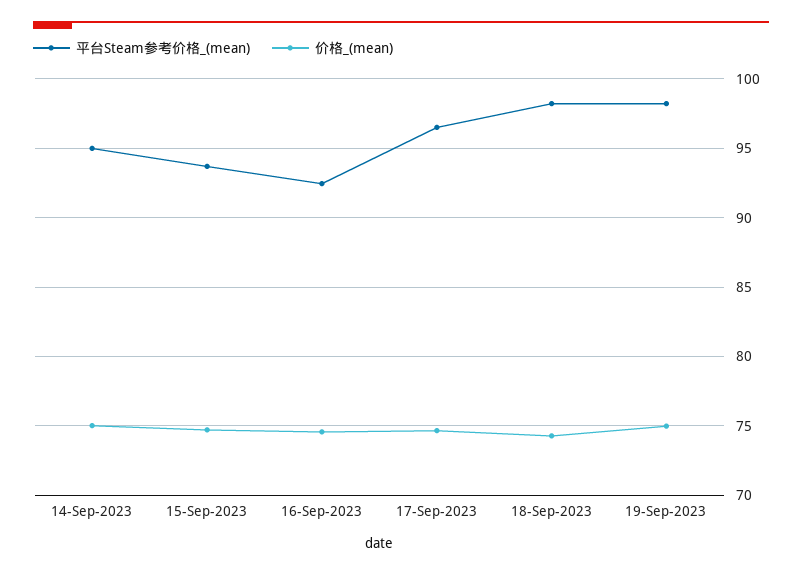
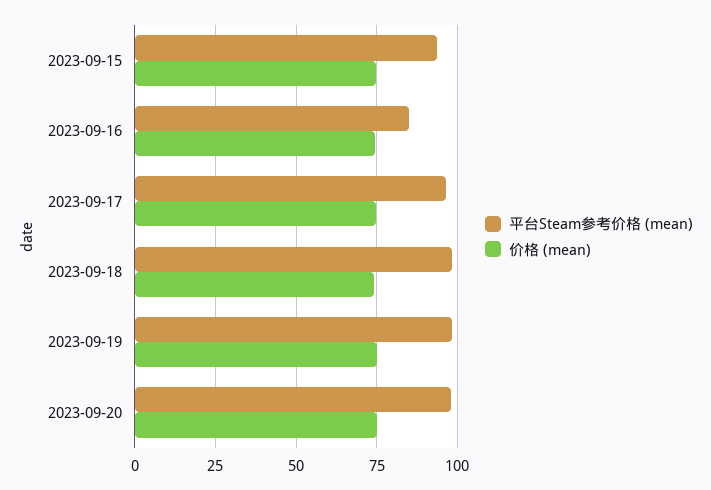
平台Steam参考价格_(mean), 14-Sep-2023: 95 -> none
价格_(mean), 14-Sep-2023: 75 -> none
平台Steam参考价格_(mean), 16-Sep-2023: 92.5 -> 85
平台Steam参考价格_(mean), 2023-09-20: none -> 97.5
价格_(mean), 2023-09-20: none -> 75

